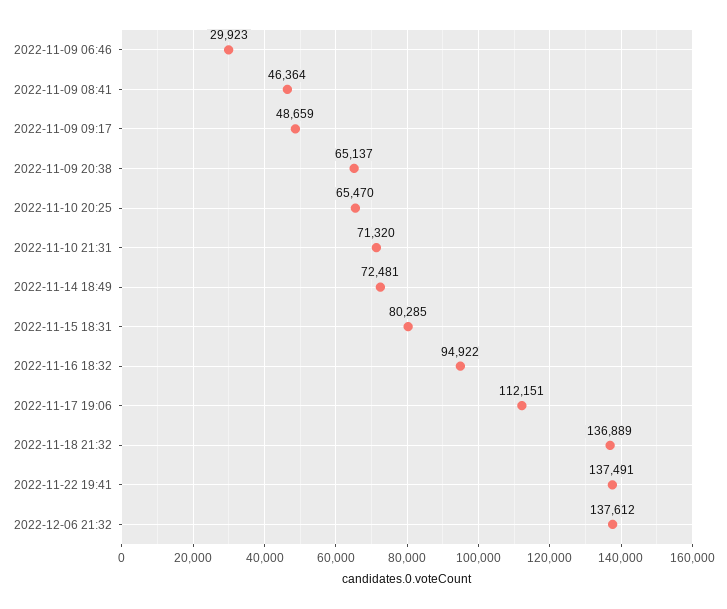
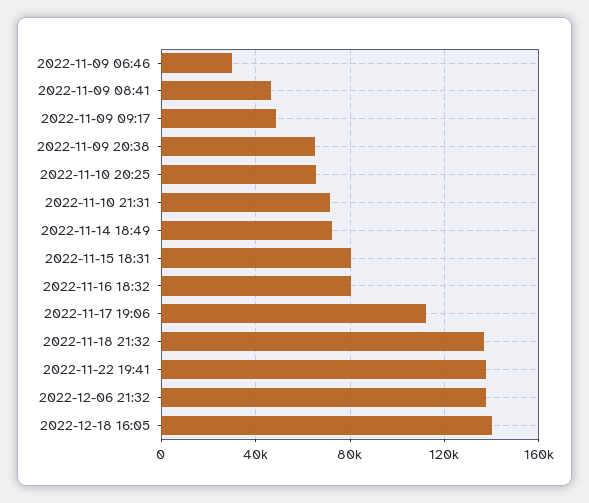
2022-11-16 18:32: 94922 -> 80000
2022-12-18 16:05: none -> 140000

